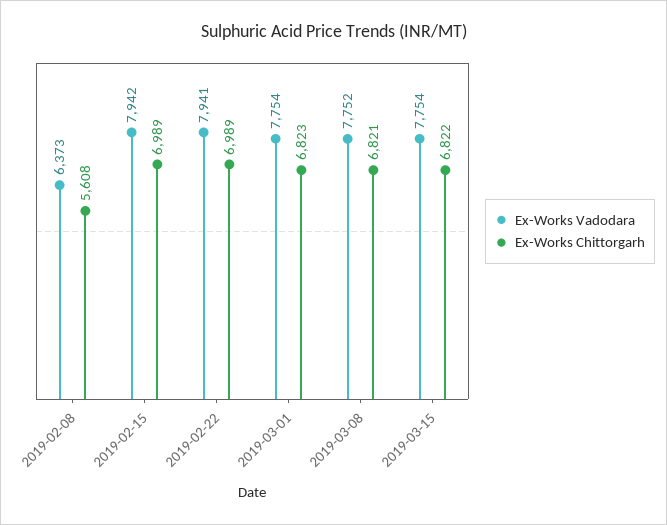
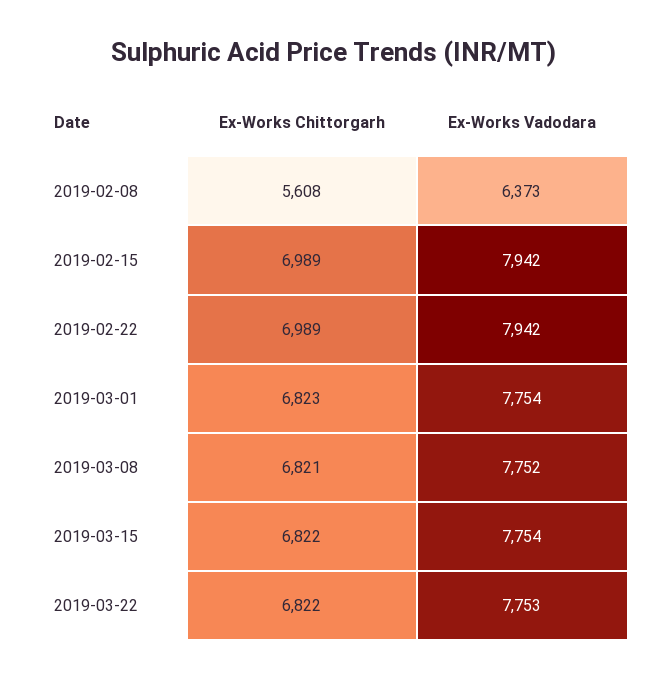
Ex-Works Vadodara, 2019-02-22: 7941 -> 7942
Ex-Works Chittorgarh, 2019-03-22: none -> 6822
Ex-Works Vadodara, 2019-03-22: none -> 7753

